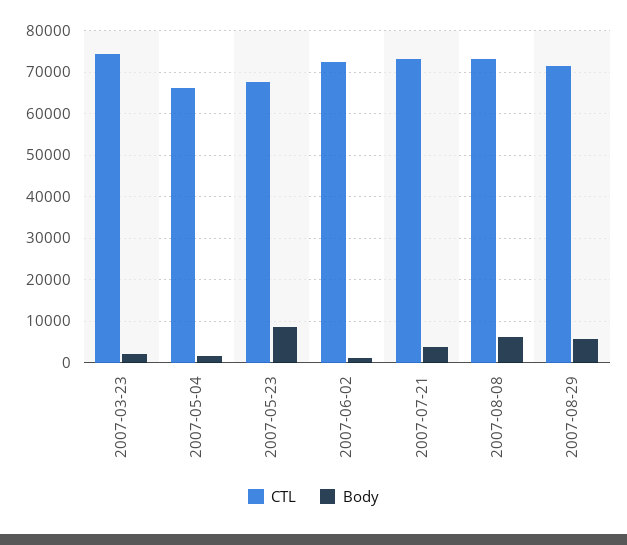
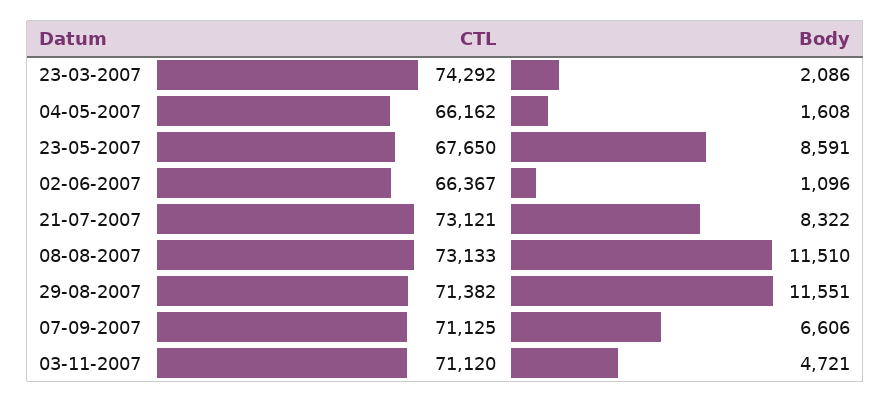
CTL, 2007-06-02: 72000 -> 66367
Body, 2007-07-21: 4000 -> 8322
Body, 2007-08-08: 6000 -> 11510
Body, 2007-08-29: 6000 -> 11551
CTL, 07-09-2007: none -> 71125
Body, 07-09-2007: none -> 6606
CTL, 03-11-2007: none -> 71120
Body, 03-11-2007: none -> 4721

